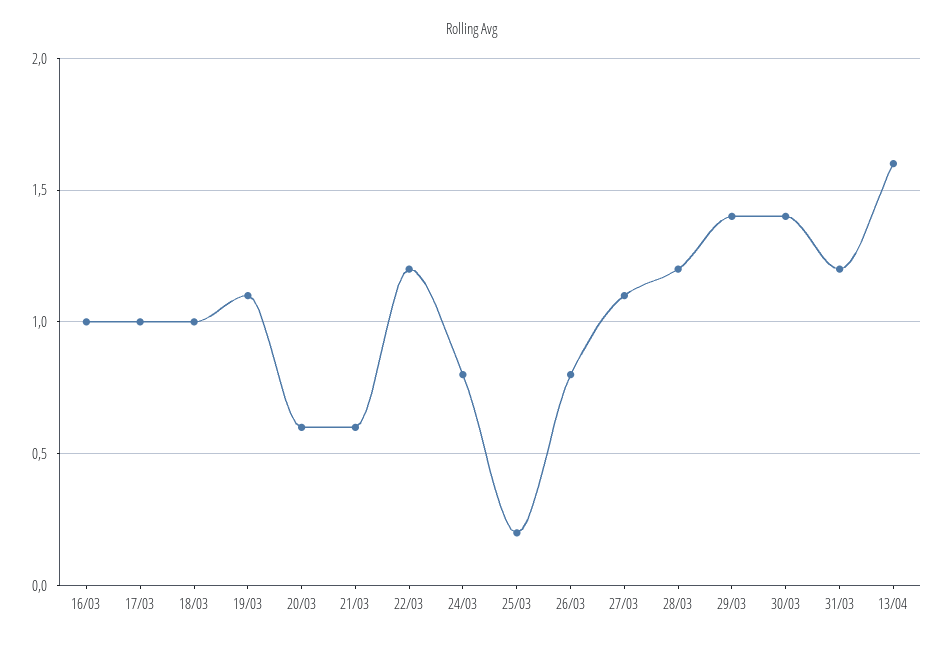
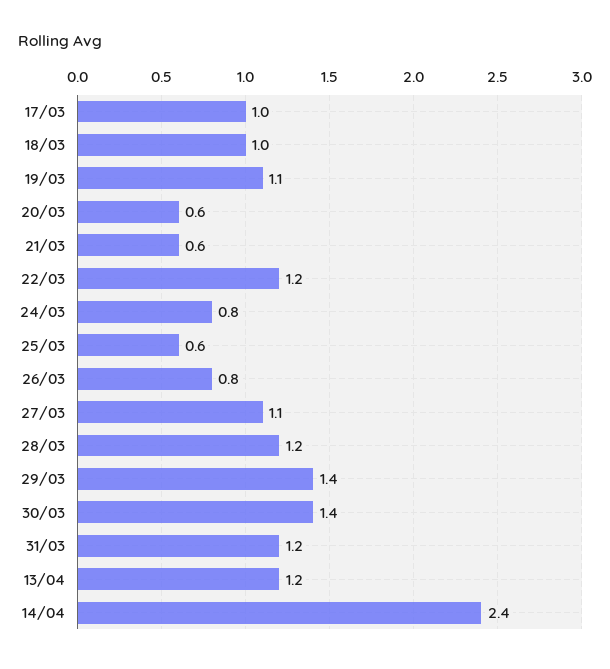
16/03: 1 -> none
25/03: 0.2 -> 0.6
13/04: 1.6 -> 1.2
14/04: none -> 2.4

